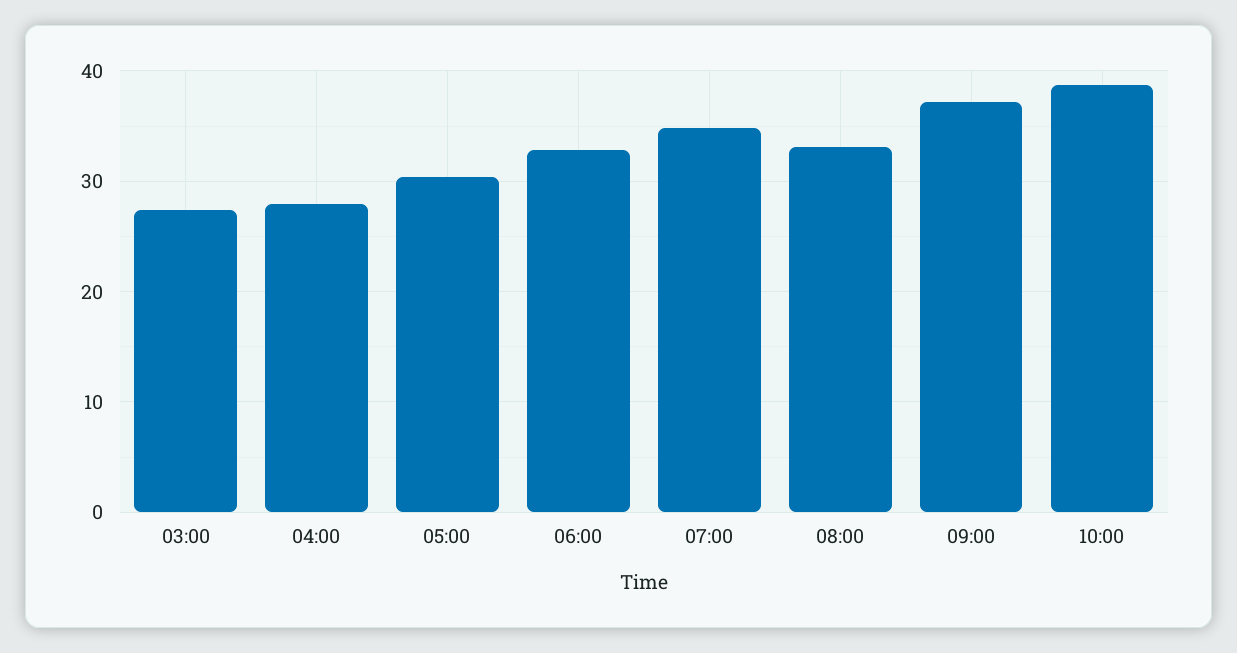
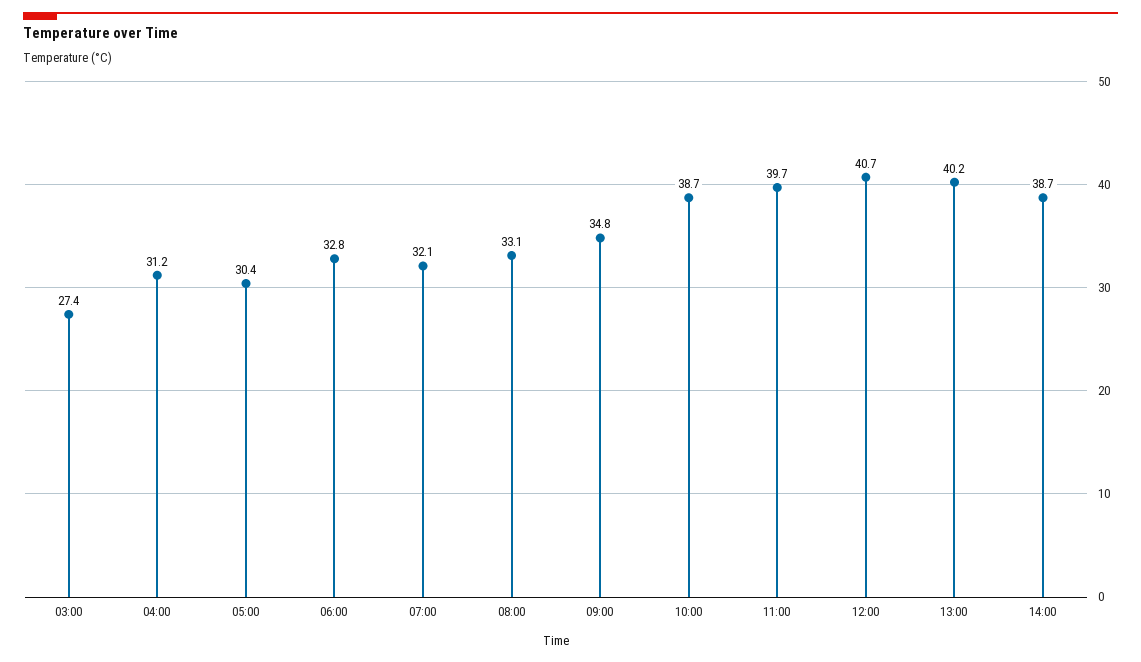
04:00: 28 -> 31.2
07:00: 35 -> 32.1
09:00: 37 -> 34.8
11:00: none -> 39.7
12:00: none -> 40.7
13:00: none -> 40.2
14:00: none -> 38.7

